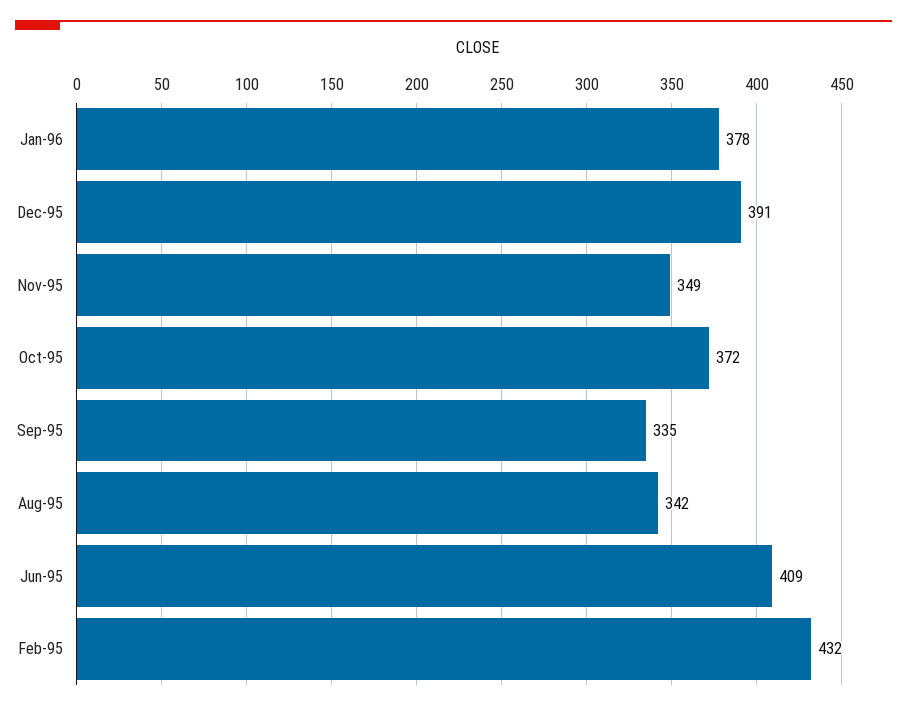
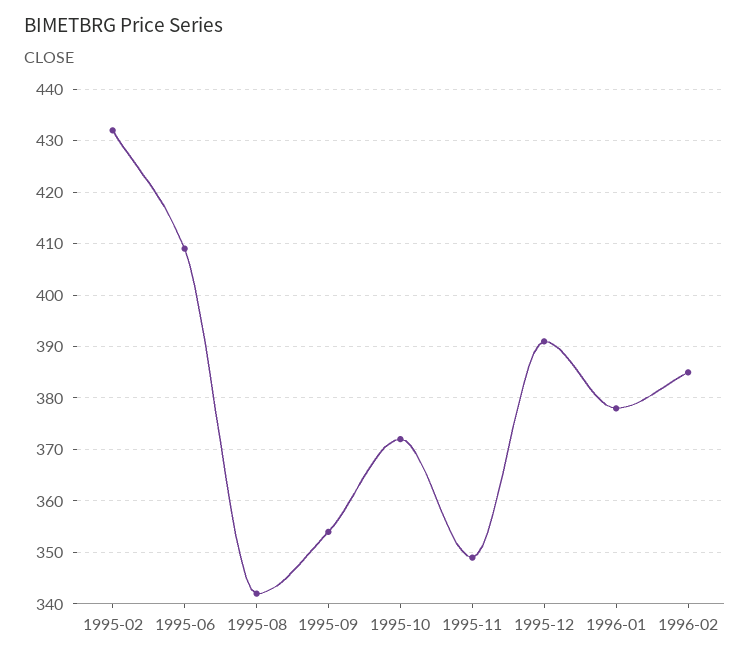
Sep-95: 335 -> 355
1996-02: none -> 385

